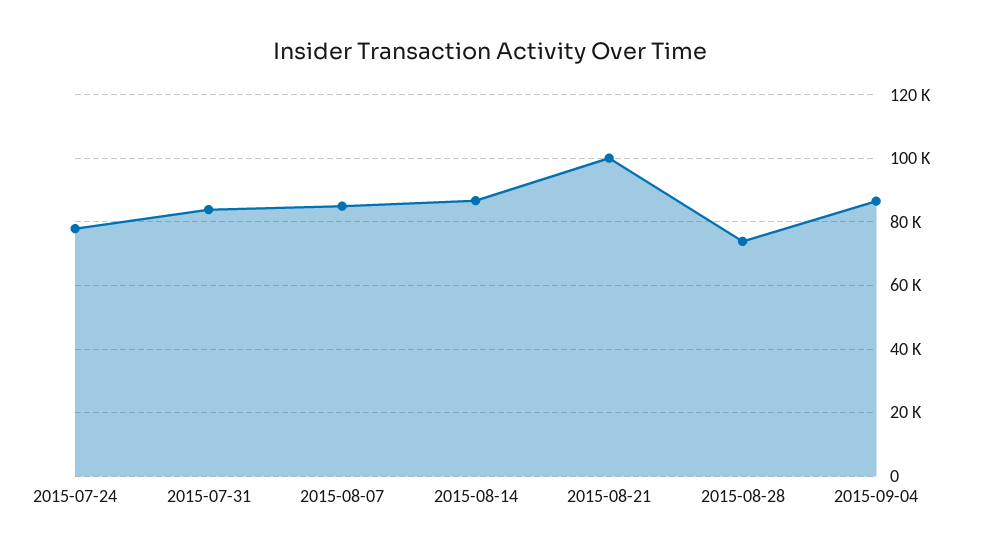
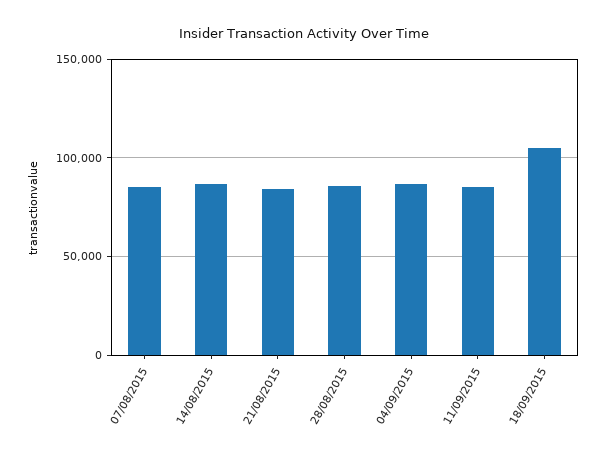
2015-07-24: 78000 -> none
2015-07-31: 84000 -> none
2015-08-21: 100000 -> 85000
2015-08-28: 74000 -> 85000
11/09/2015: none -> 85000
18/09/2015: none -> 105000

